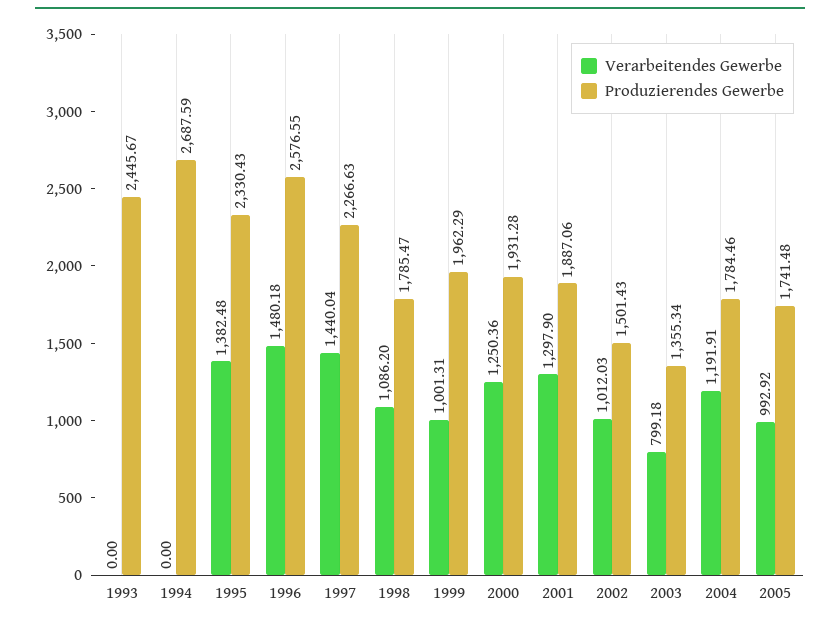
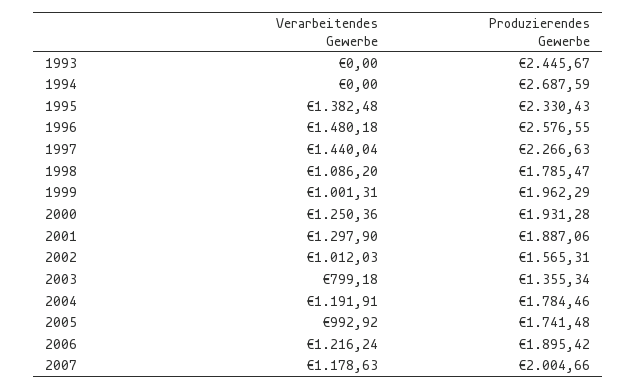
Produzierendes Gewerbe, 2002: 1501.43 -> 1565.31
Verarbeitendes Gewerbe, 2006: none -> 1216.24
Produzierendes Gewerbe, 2006: none -> 1895.42
Verarbeitendes Gewerbe, 2007: none -> 1178.63
Produzierendes Gewerbe, 2007: none -> 2004.66

